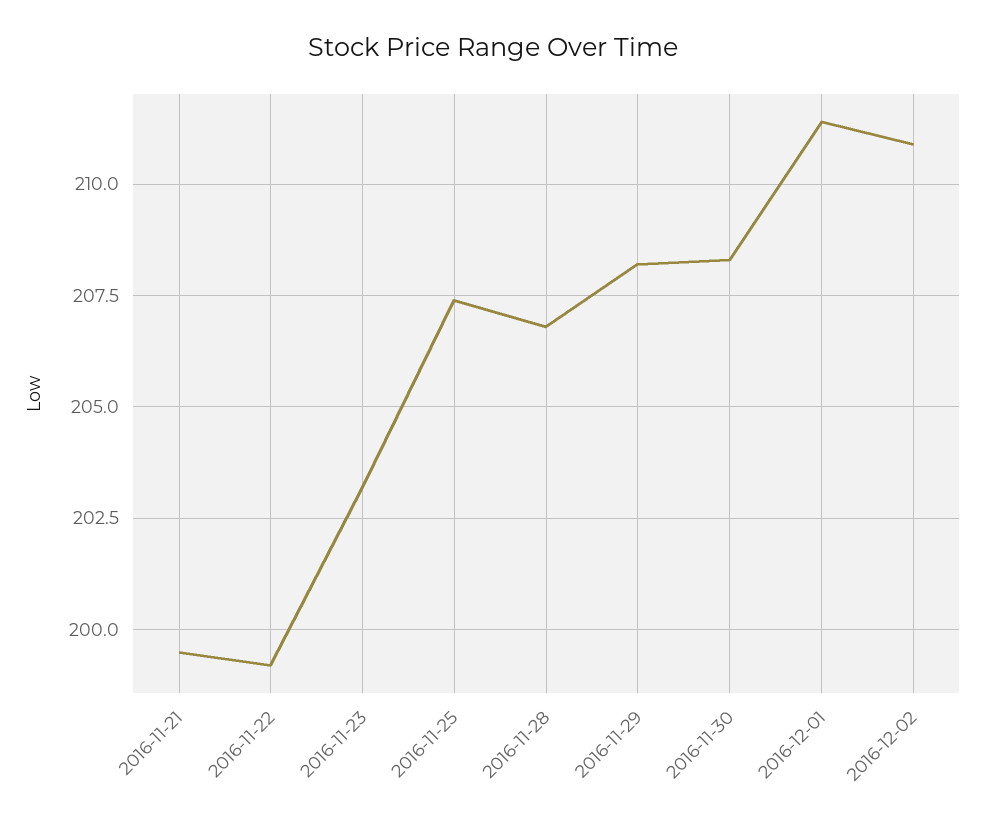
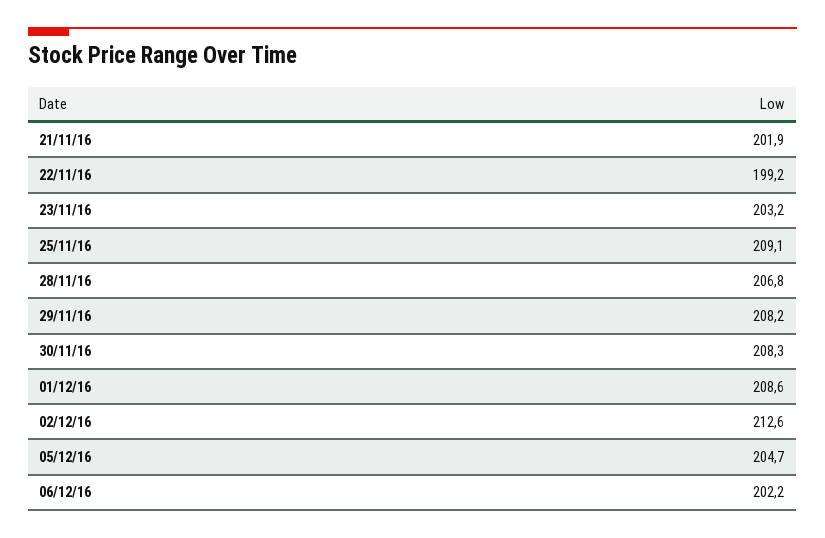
2016-11-21: 199.5 -> 201.9
2016-11-25: 207.5 -> 209.1
2016-12-01: 211.5 -> 208.6
2016-12-02: 211 -> 212.6
05/12/16: none -> 204.7
06/12/16: none -> 202.2

